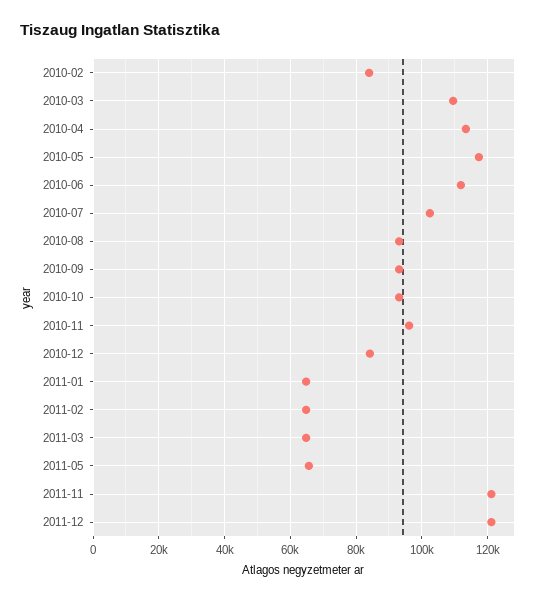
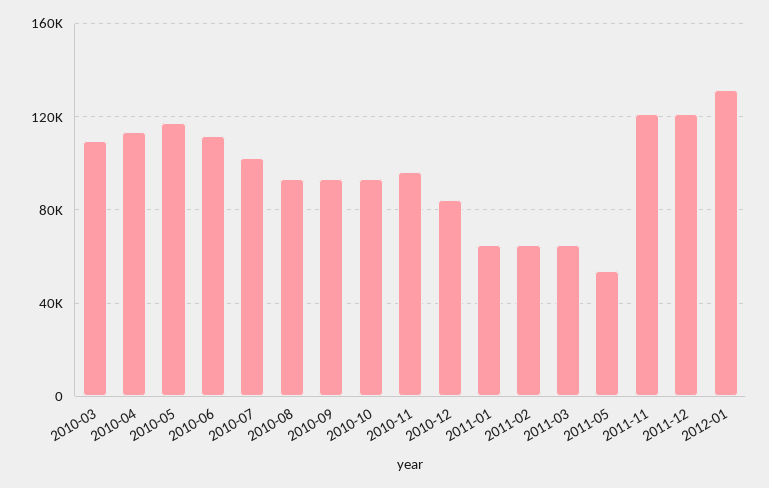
2010-02: 84000 -> none
2011-05: 66000 -> 55000
2012-01: none -> 130000

